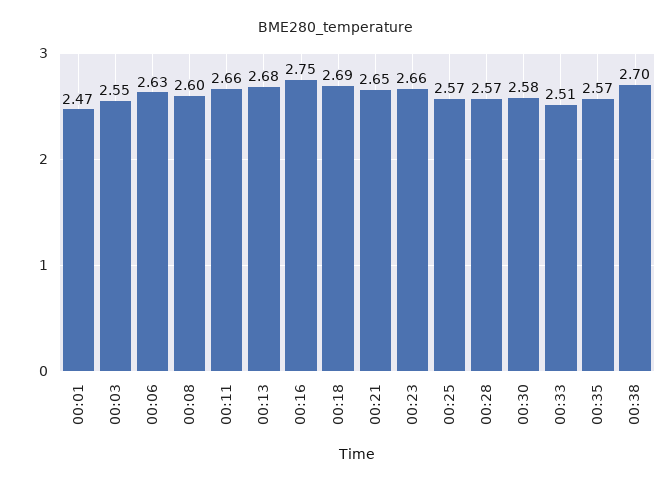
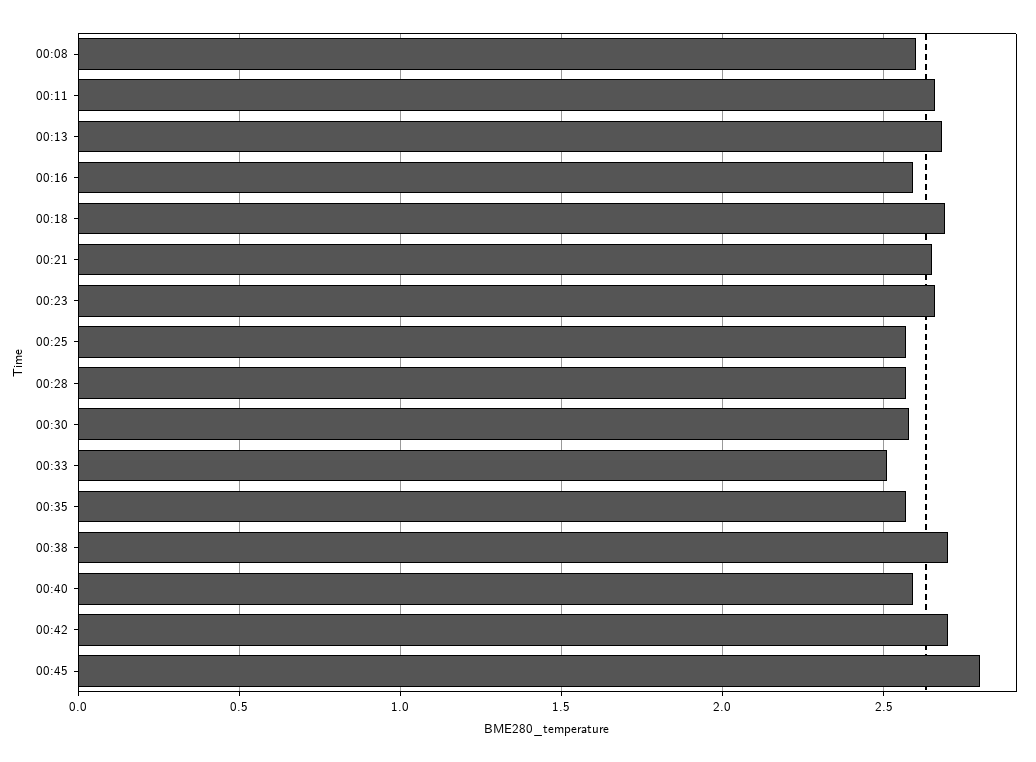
00:01: 2.47 -> none
00:03: 2.55 -> none
00:06: 2.63 -> none
00:16: 2.75 -> 2.6
00:40: none -> 2.6
00:42: none -> 2.7
00:45: none -> 2.8

